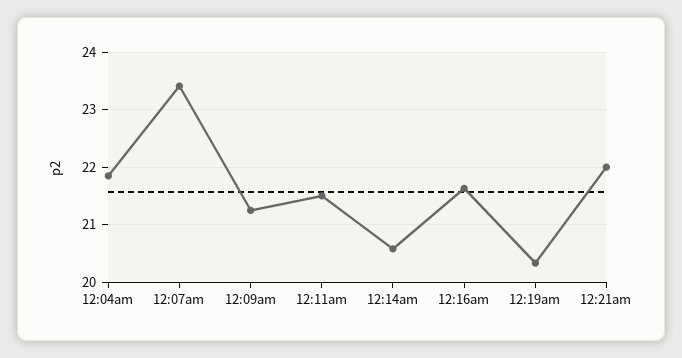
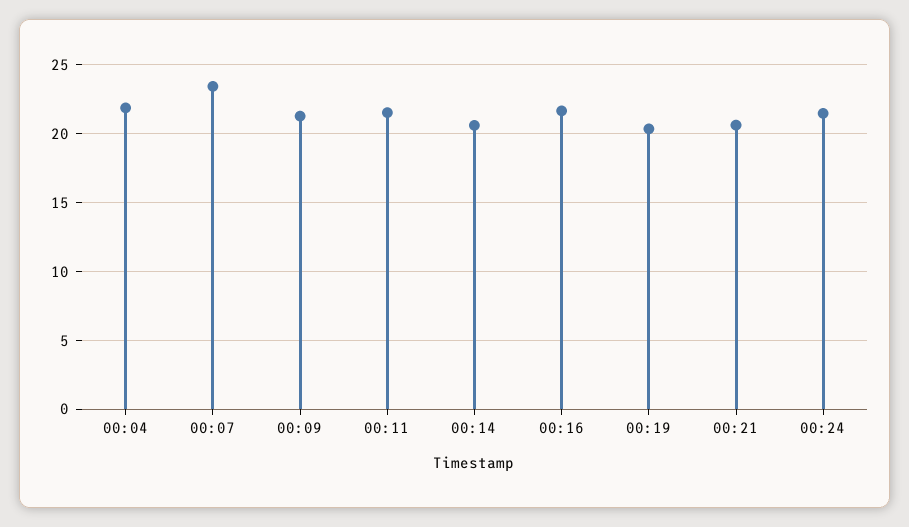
12:21am: 22 -> 20.5
00:24: none -> 21.5

